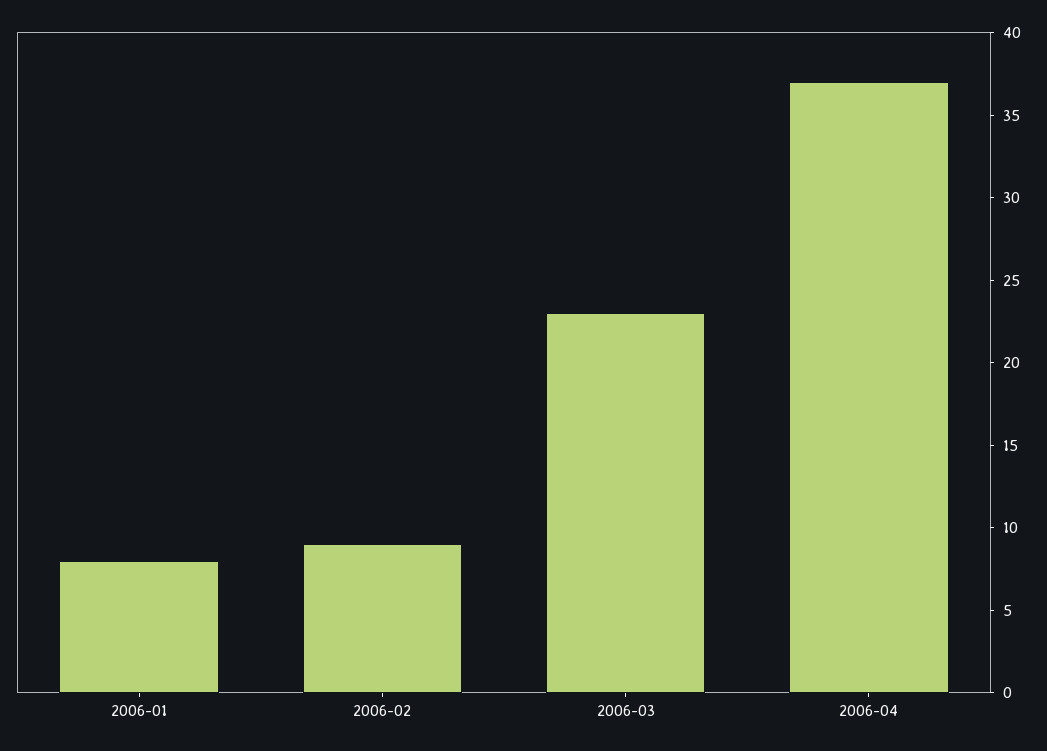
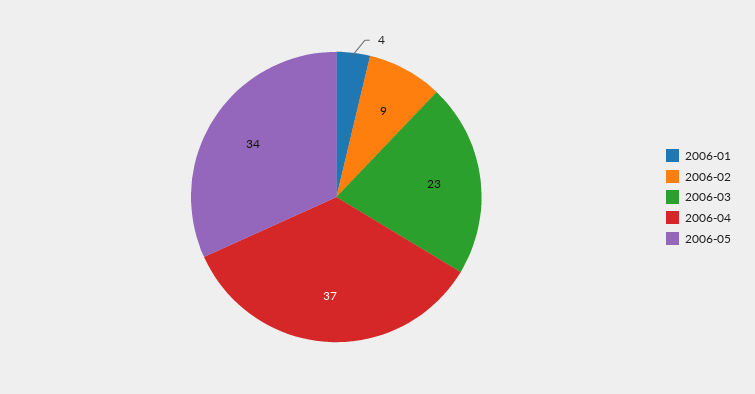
2006-01: 8 -> 4
2006-05: none -> 34

